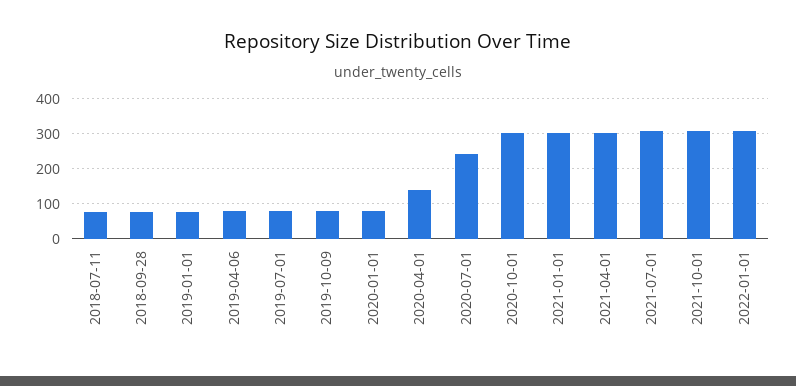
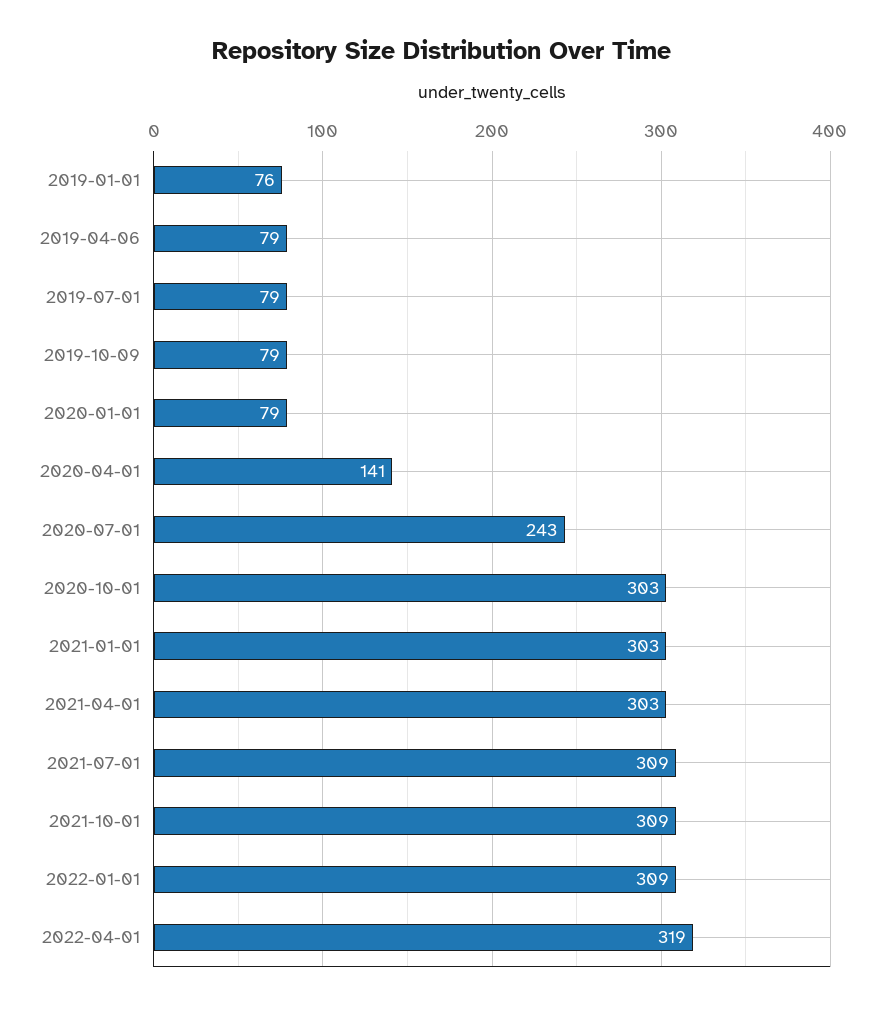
2018-07-11: 80 -> none
2018-09-28: 80 -> none
2022-04-01: none -> 319

